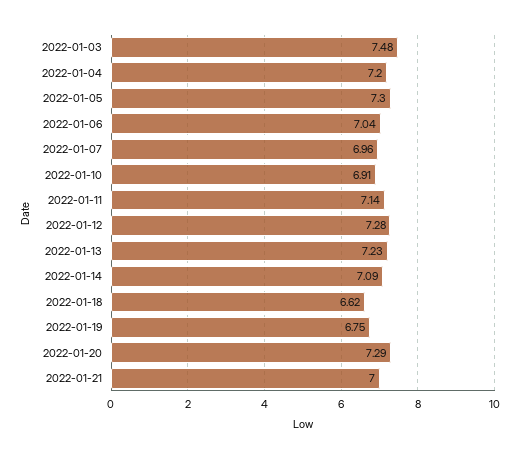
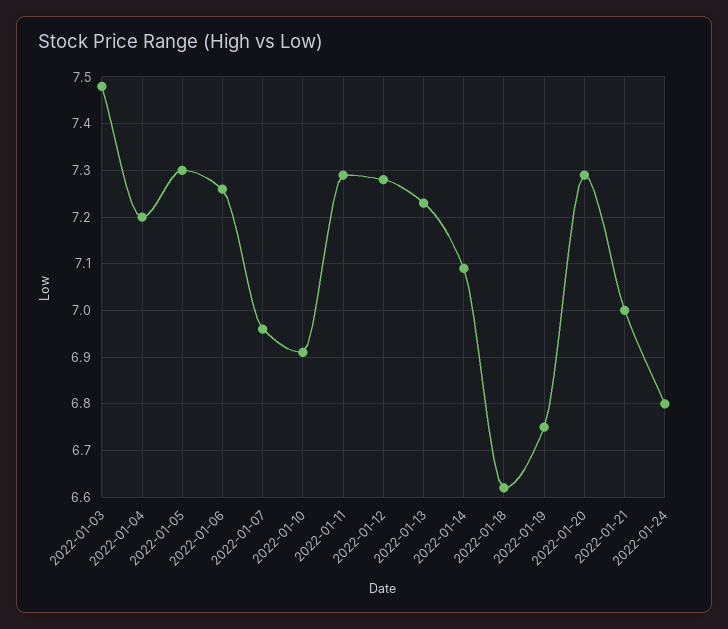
2022-01-06: 7.04 -> 7.25
2022-01-11: 7.14 -> 7.3
2022-01-24: none -> 6.8

